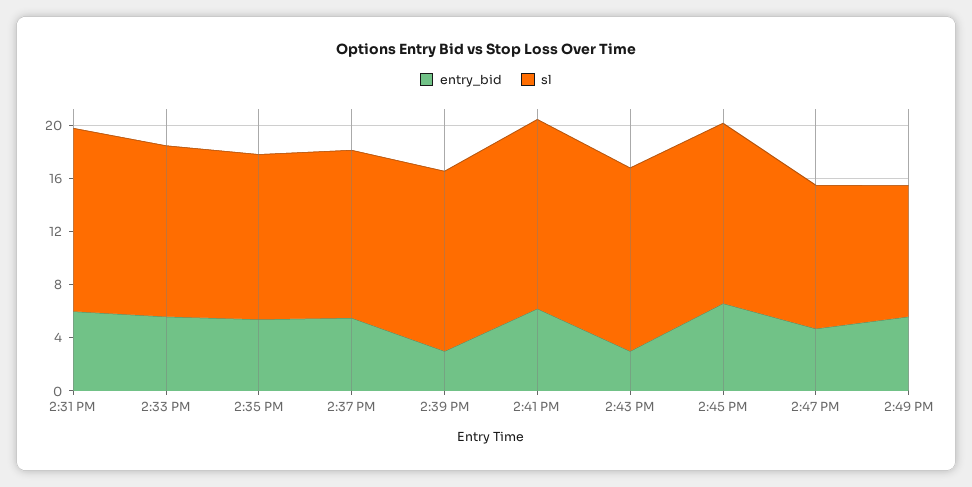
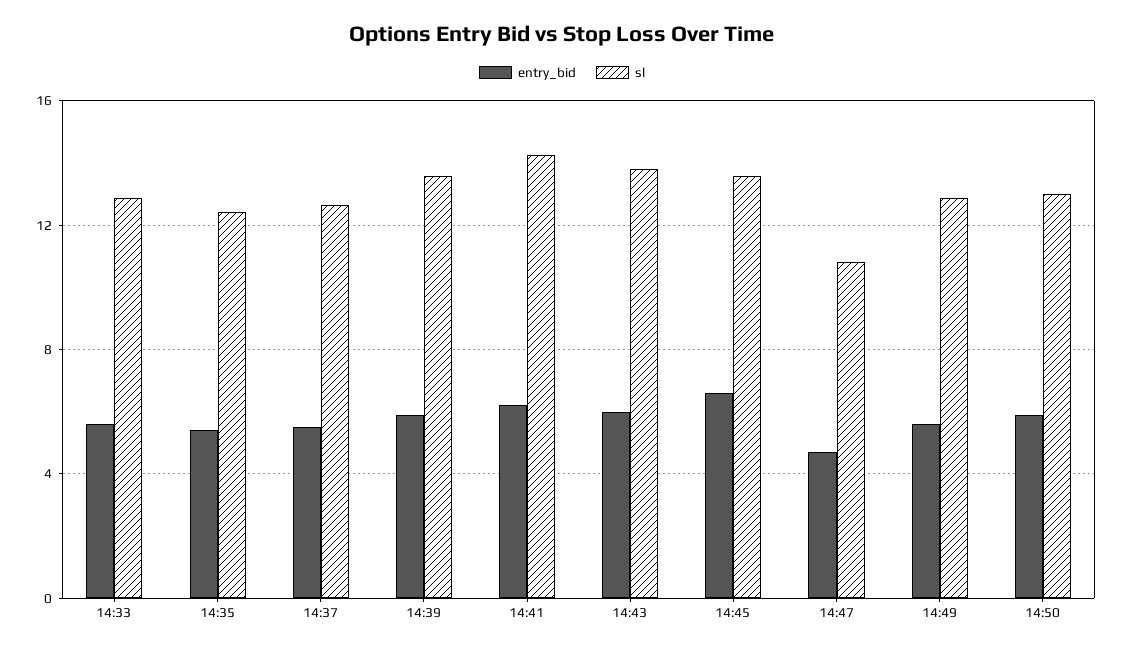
entry_bid, 2:31 PM: 6 -> none
sl, 2:31 PM: 14 -> none
entry_bid, 2:39 PM: 3 -> 6
entry_bid, 2:43 PM: 3 -> 6
sl, 2:49 PM: 10 -> 13
entry_bid, 14:50: none -> 6
sl, 14:50: none -> 13

